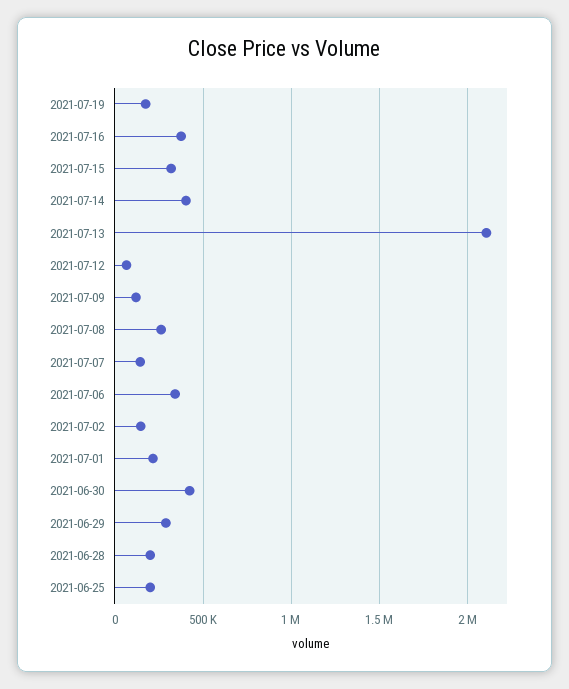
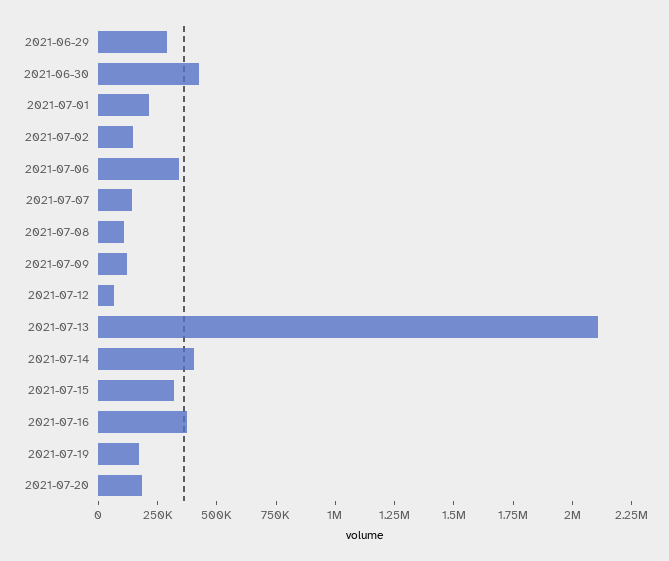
2021-07-08: 250000 -> 100000
2021-06-28: 200000 -> none
2021-06-25: 200000 -> none
2021-07-20: none -> 200000

